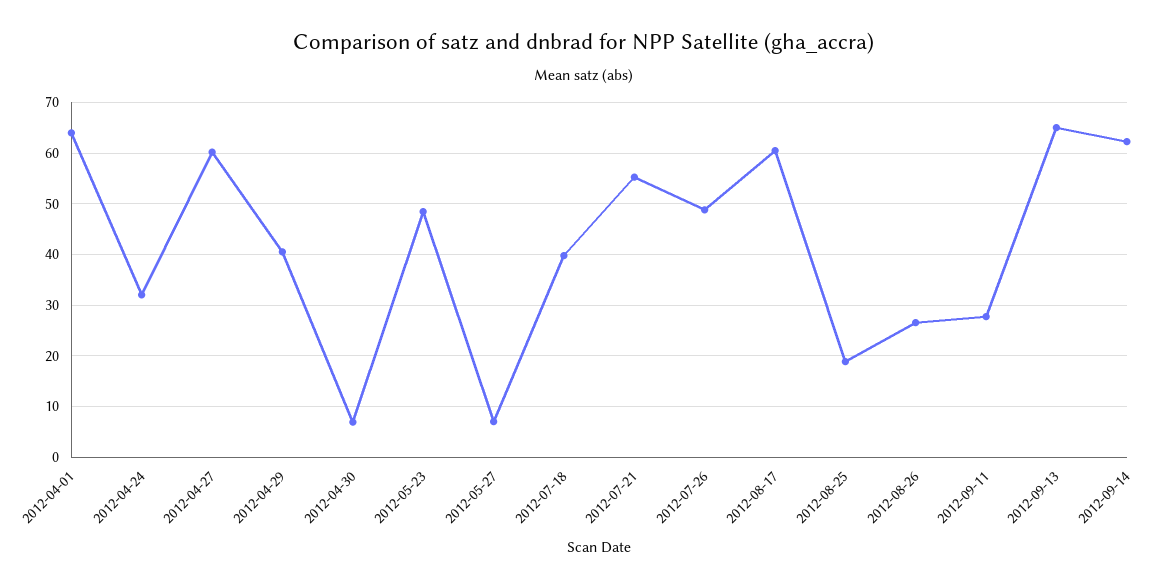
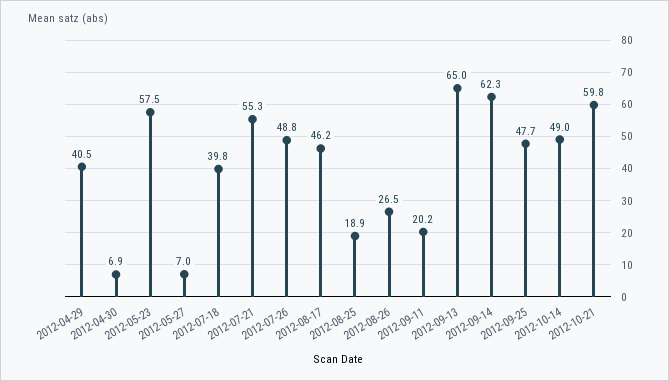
2012-04-01: 64 -> none
2012-04-24: 32 -> none
2012-04-27: 60 -> none
2012-05-23: 48 -> 57.5
2012-08-17: 60 -> 46.2
2012-09-11: 28 -> 20.2
2012-09-25: none -> 47.7
2012-10-14: none -> 49
2012-10-21: none -> 59.8

